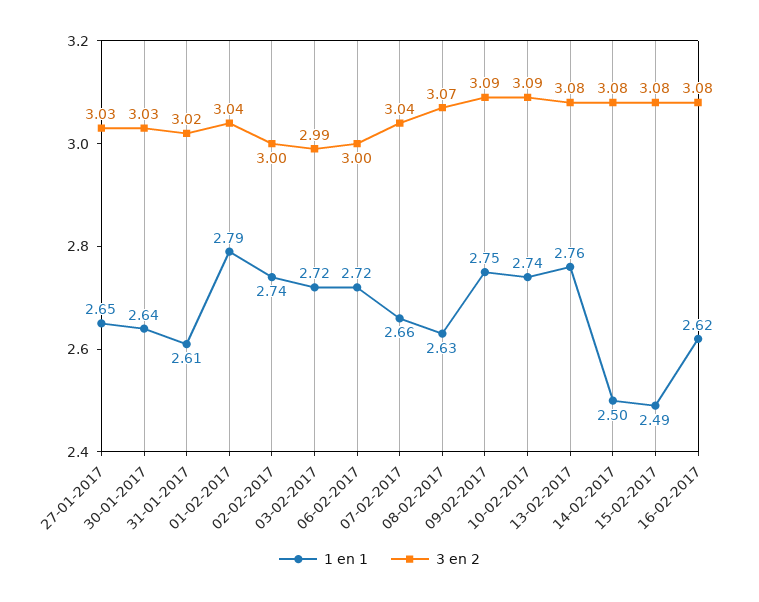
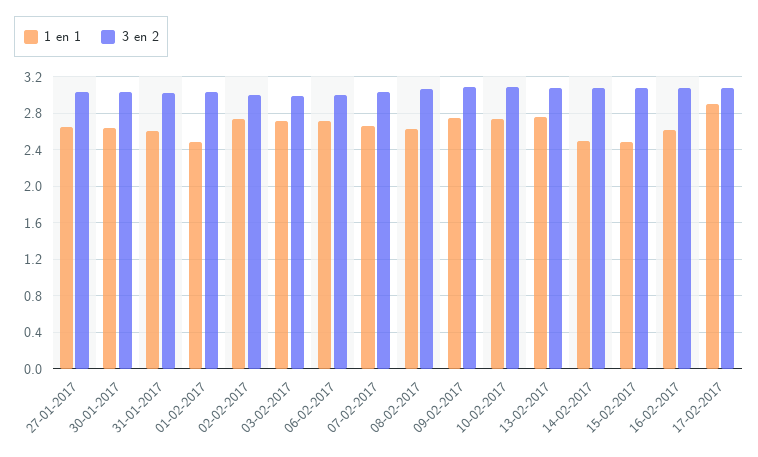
1 en 1, 01-02-2017: 2.79 -> 2.5
1 en 1, 17-02-2017: none -> 2.9
3 en 2, 17-02-2017: none -> 3.1

